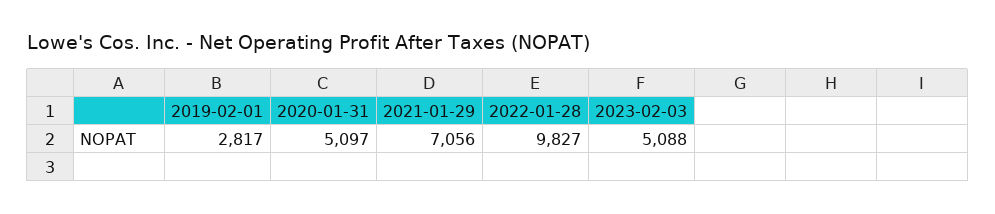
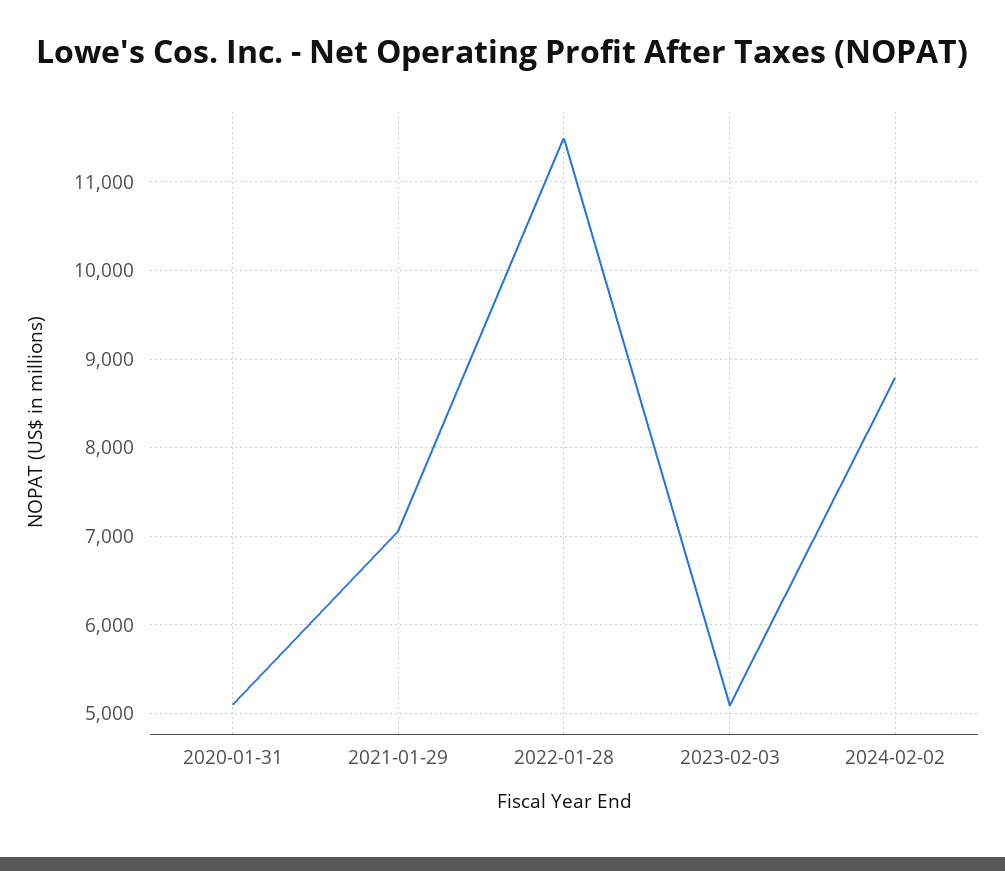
2019-02-01: 2817 -> none
2022-01-28: 9827 -> 11500
2024-02-02: none -> 8800

